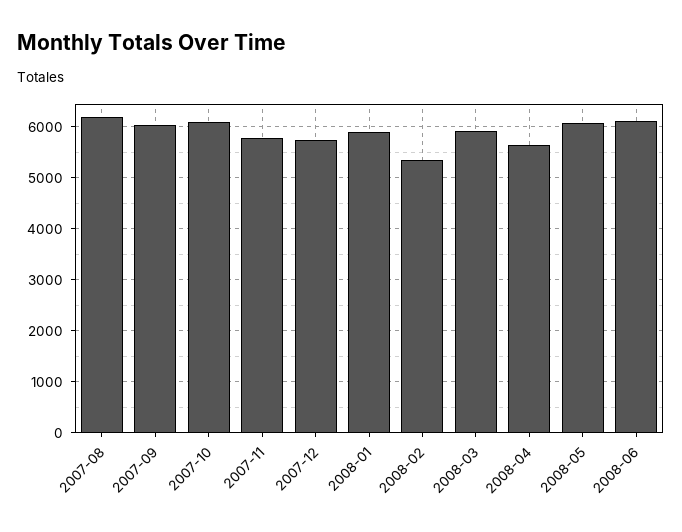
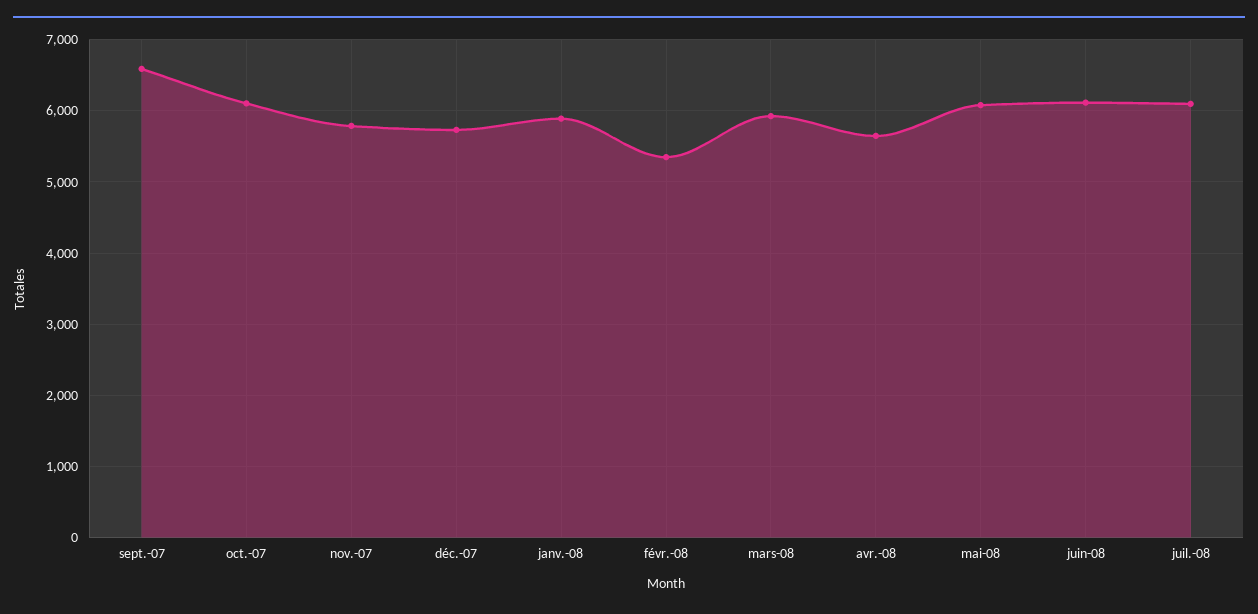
2007-08: 6200 -> none
2007-09: 6000 -> 6600
juil.-08: none -> 6100

